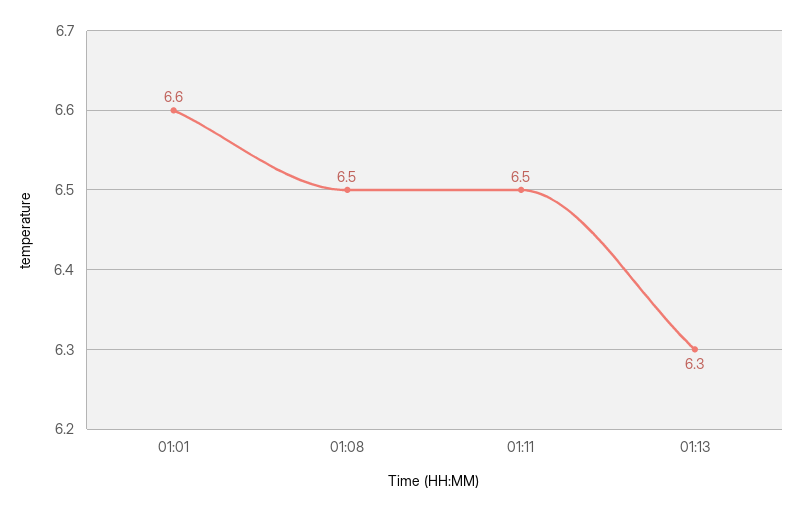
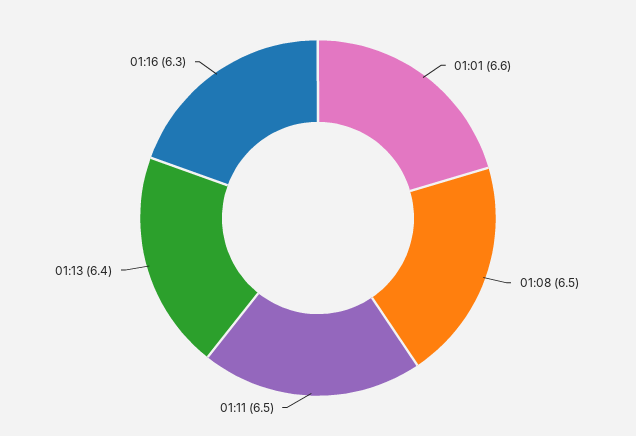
01:13: 6.3 -> 6.4
01:16: none -> 6.3

